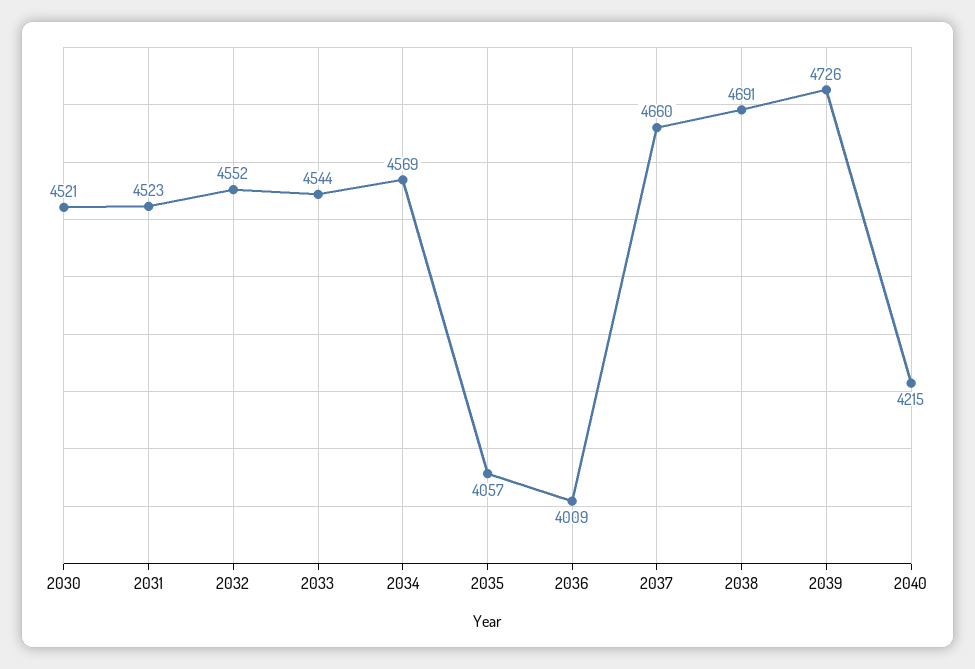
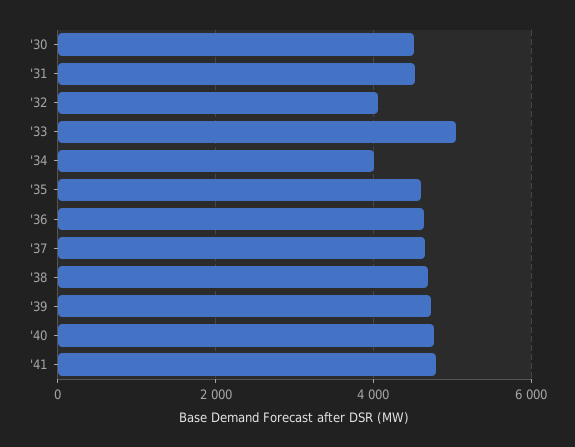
2032: 4552 -> 4000
2033: 4544 -> 5000
2034: 4569 -> 4000
2035: 4057 -> 4600
2036: 4009 -> 4600
2040: 4215 -> 4800
'41: none -> 4800

